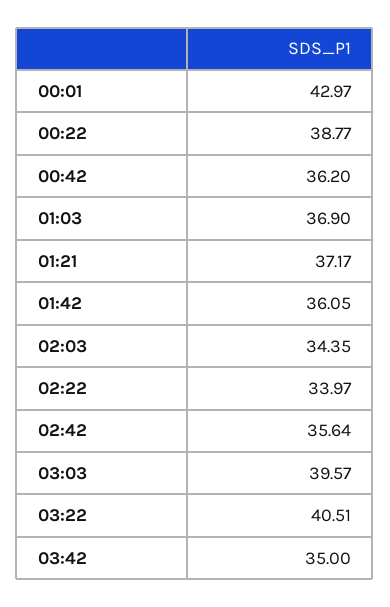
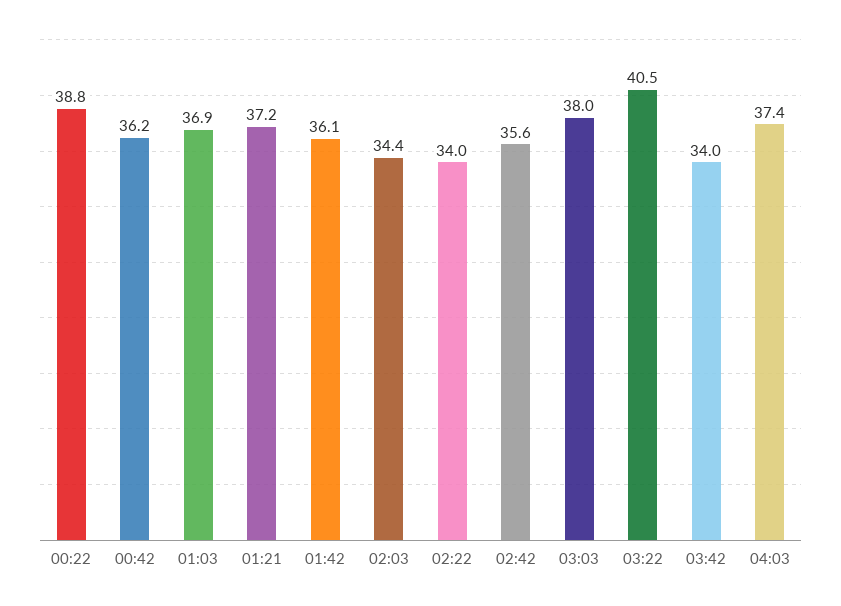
00:01: 42.97 -> none
03:03: 39.57 -> 38
03:42: 35 -> 34
04:03: none -> 37.4

